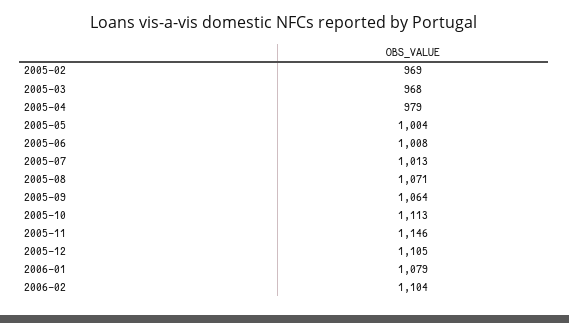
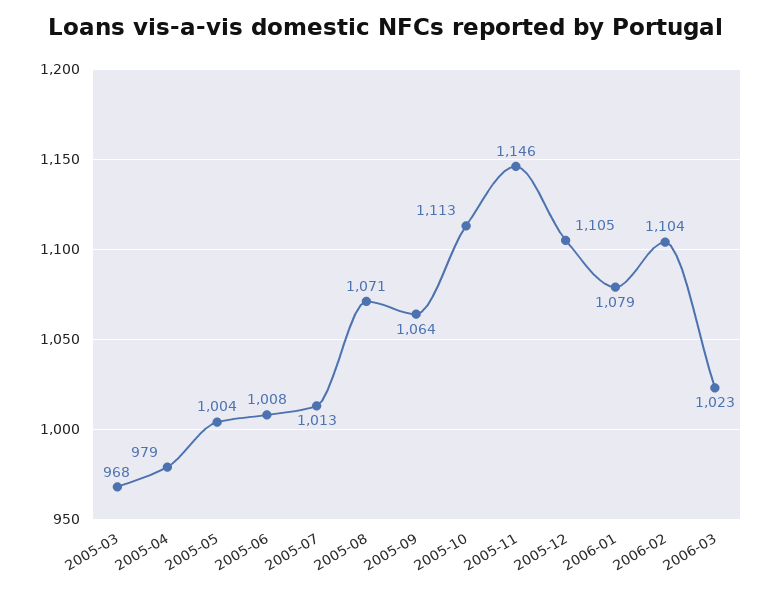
2005-02: 969 -> none
2006-03: none -> 1023

